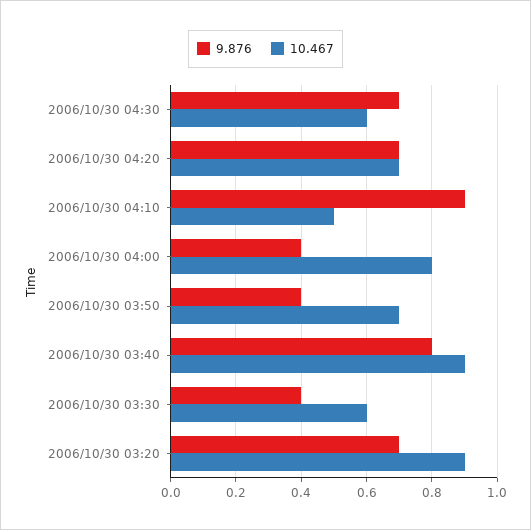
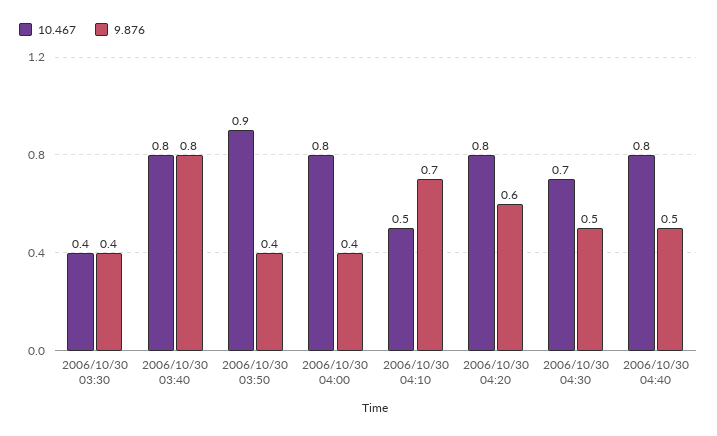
9.876, 2006/10/30 04:30: 0.7 -> 0.5
10.467, 2006/10/30 04:30: 0.6 -> 0.7
9.876, 2006/10/30 04:20: 0.7 -> 0.6
10.467, 2006/10/30 04:20: 0.7 -> 0.8
9.876, 2006/10/30 04:10: 0.9 -> 0.7
10.467, 2006/10/30 03:50: 0.7 -> 0.9
10.467, 2006/10/30 03:40: 0.9 -> 0.8
10.467, 2006/10/30 03:30: 0.6 -> 0.4
9.876, 2006/10/30 03:20: 0.7 -> none
10.467, 2006/10/30 03:20: 0.9 -> none
10.467, 2006/10/30 04:40: none -> 0.8
9.876, 2006/10/30 04:40: none -> 0.5

